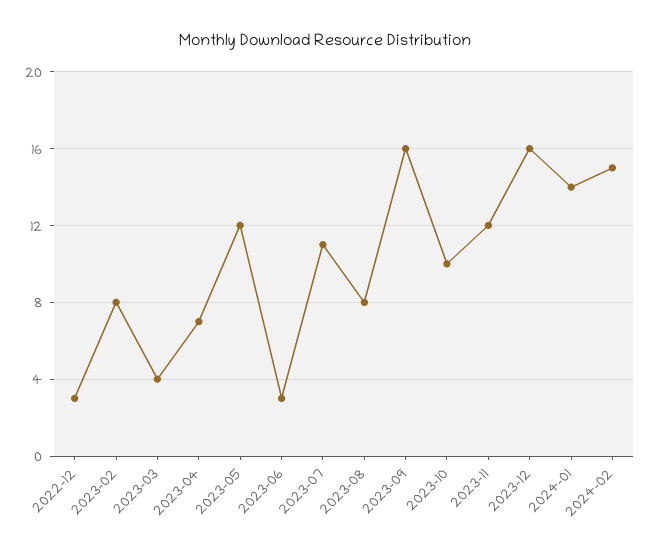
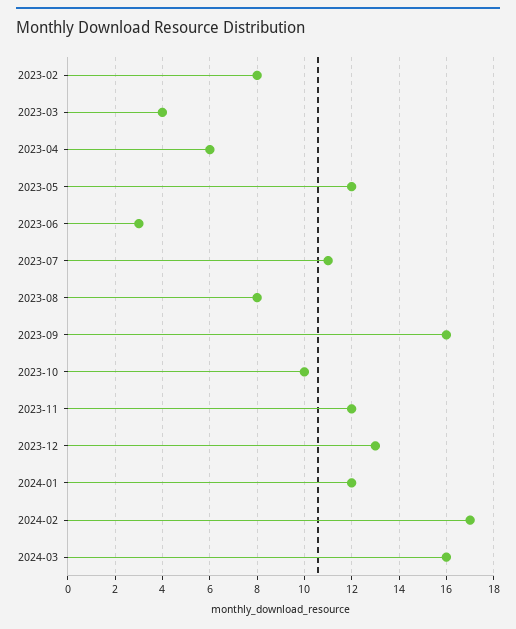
2022-12: 3 -> none
2023-04: 7 -> 6
2023-12: 16 -> 13
2024-01: 14 -> 12
2024-02: 15 -> 17
2024-03: none -> 16

